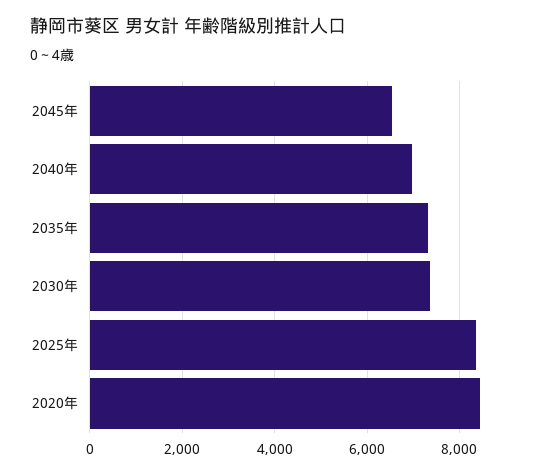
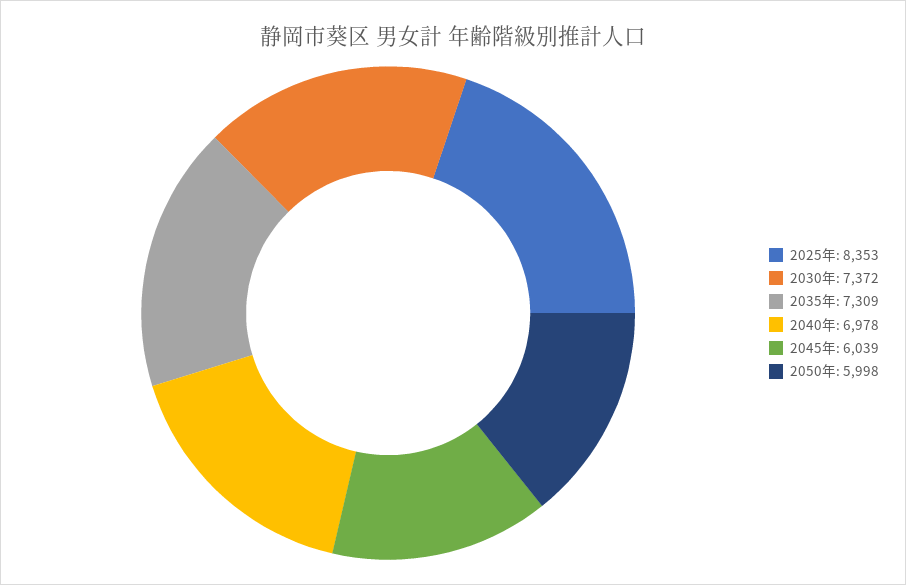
2045年: 6600 -> 6039
2020年: 8400 -> none
2050年: none -> 5998

